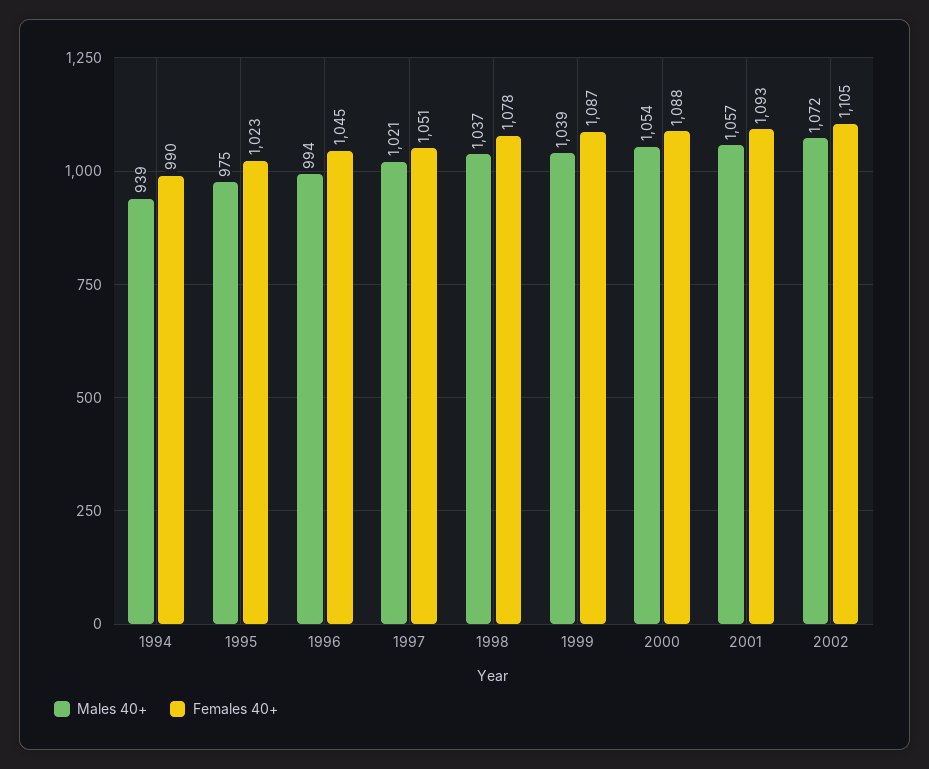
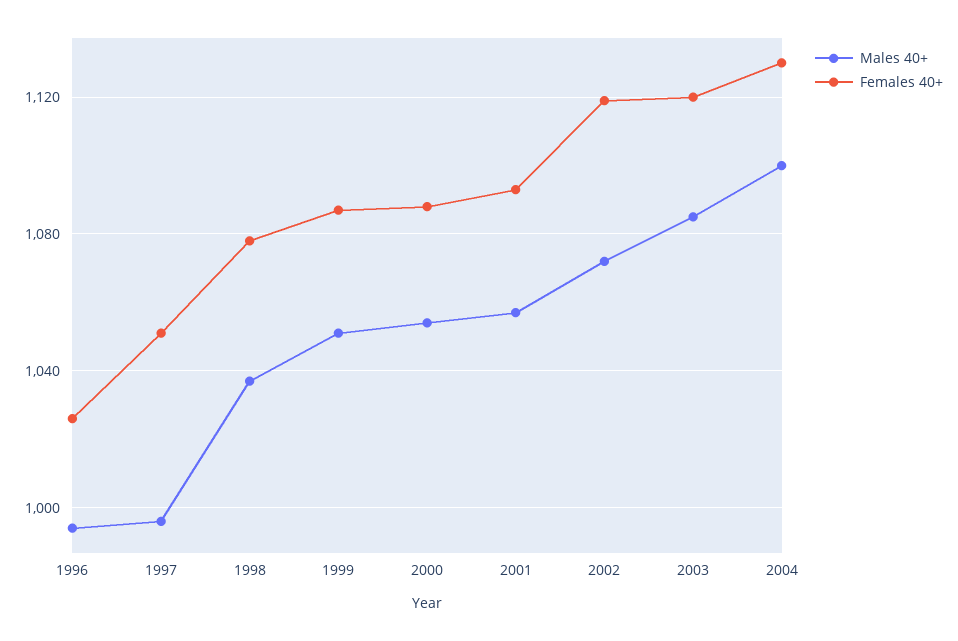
Males 40+, 1994: 939 -> none
Females 40+, 1994: 990 -> none
Males 40+, 1995: 975 -> none
Females 40+, 1995: 1023 -> none
Females 40+, 1996: 1045 -> 1025
Males 40+, 1997: 1021 -> 995
Males 40+, 1999: 1039 -> 1050
Females 40+, 2002: 1105 -> 1120
Males 40+, 2003: none -> 1085
Females 40+, 2003: none -> 1120
Males 40+, 2004: none -> 1100
Females 40+, 2004: none -> 1130

